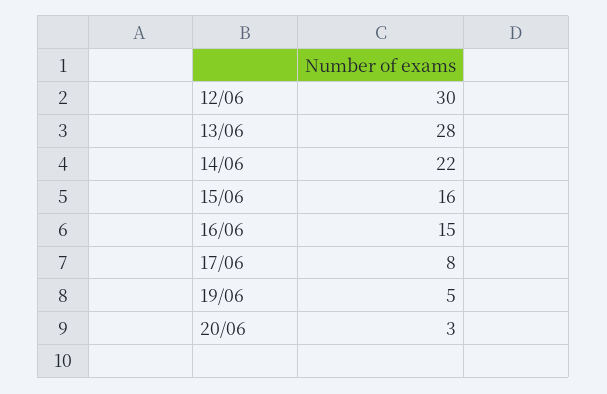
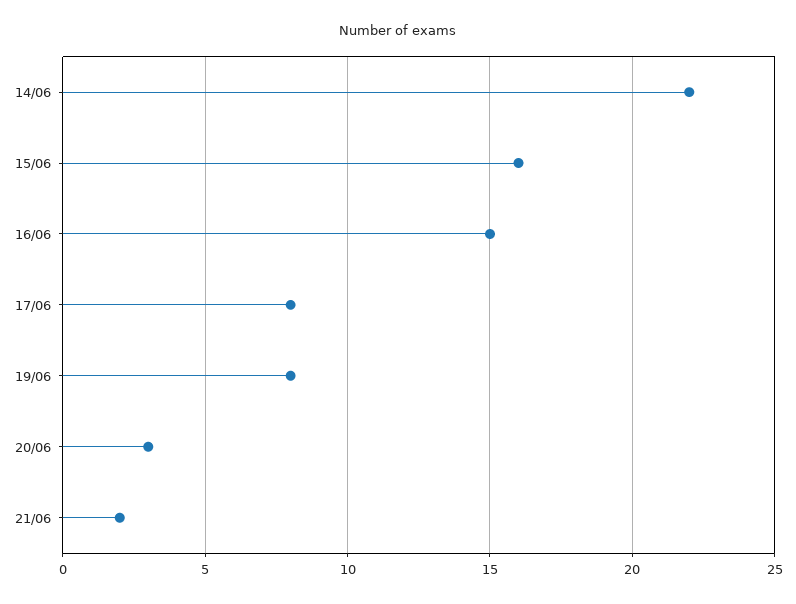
12/06: 30 -> none
13/06: 28 -> none
19/06: 5 -> 8
21/06: none -> 2

